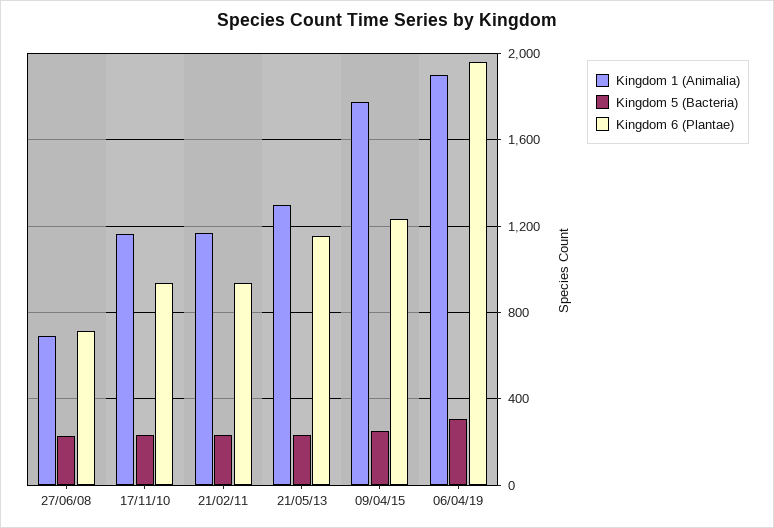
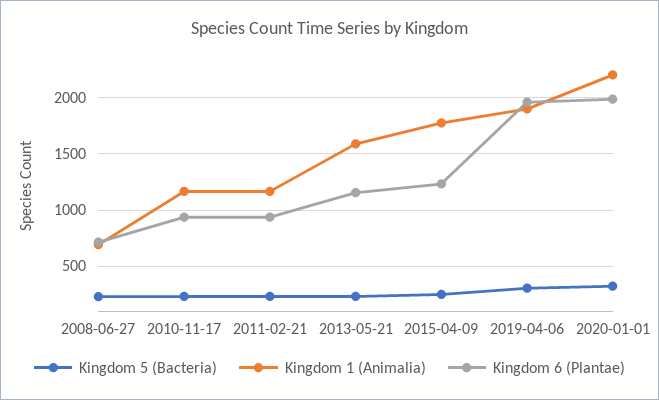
Kingdom 1 (Animalia), 21/05/13: 1300 -> 1600
Kingdom 5 (Bacteria), 2020-01-01: none -> 300
Kingdom 1 (Animalia), 2020-01-01: none -> 2200
Kingdom 6 (Plantae), 2020-01-01: none -> 2000

